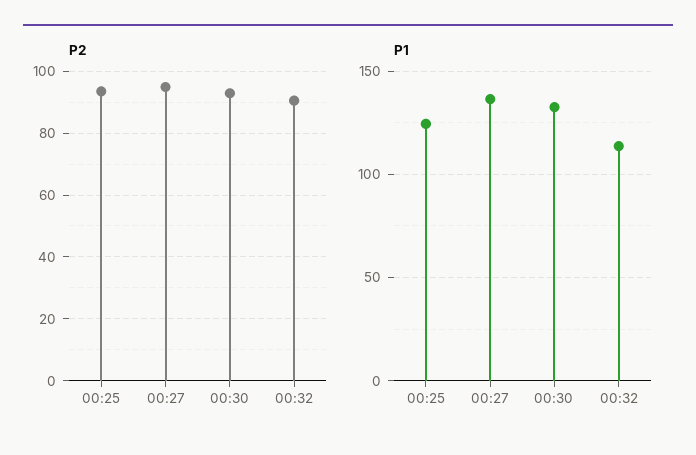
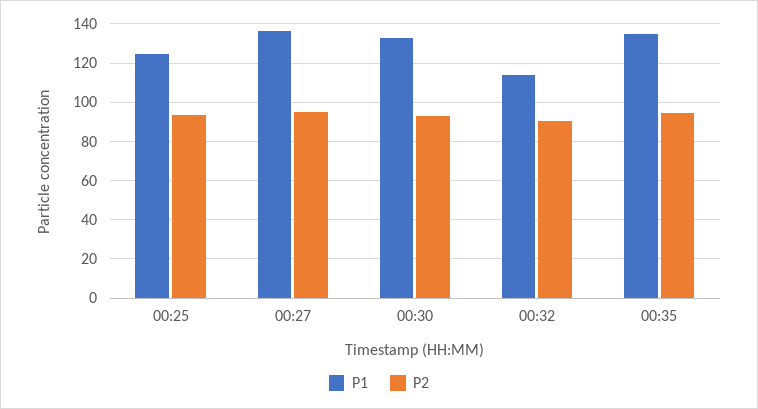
P1, 00:35: none -> 135
P2, 00:35: none -> 95

